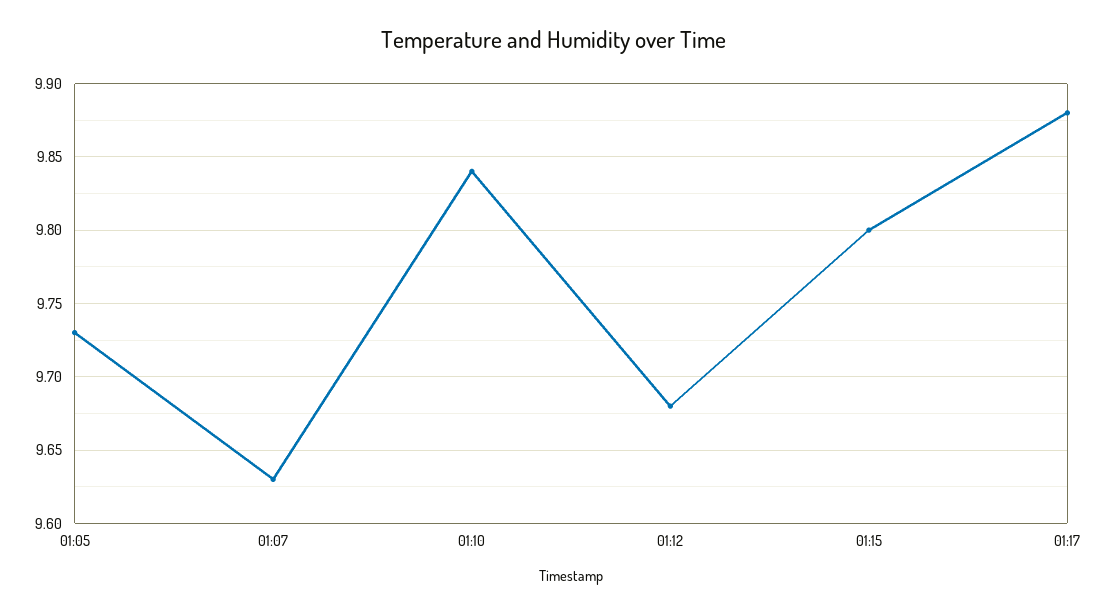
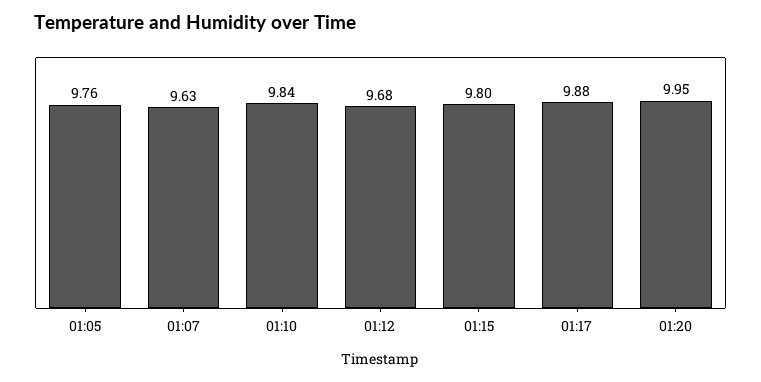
01:05: 9.73 -> 9.76
01:20: none -> 9.95

